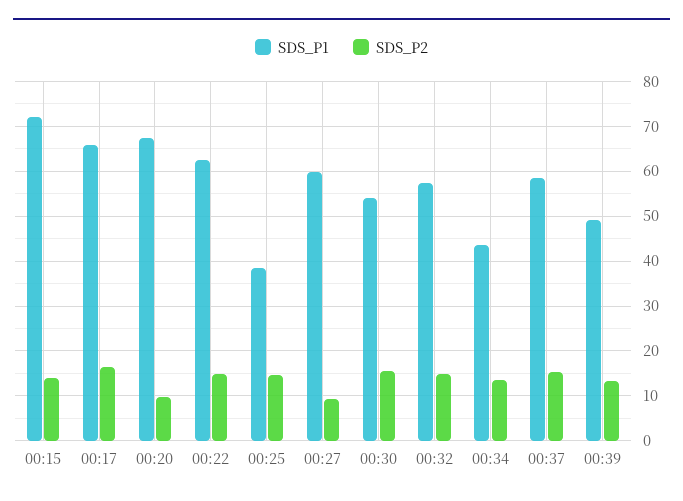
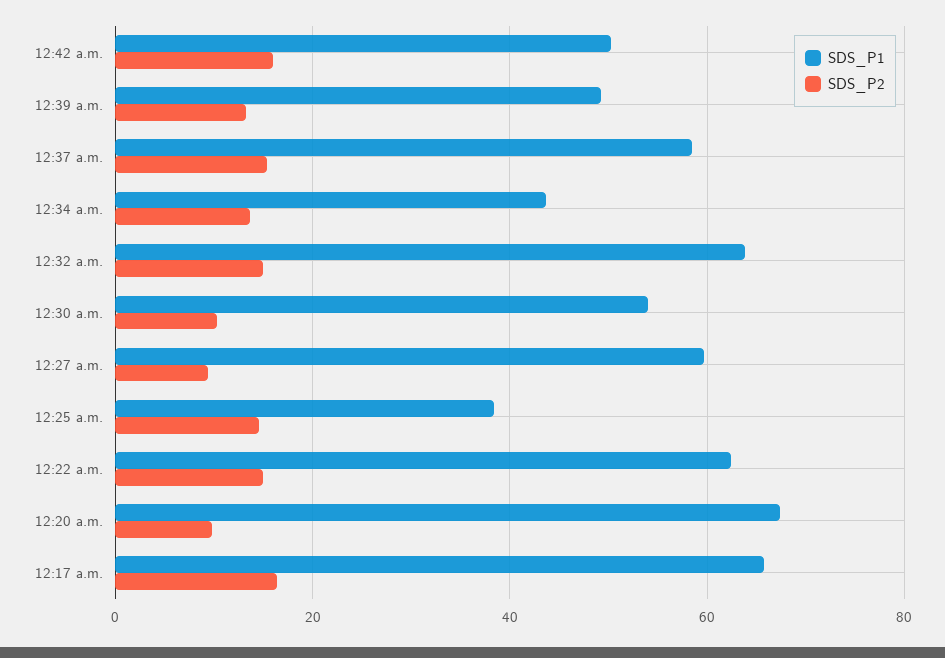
SDS_P1, 00:15: 72 -> none
SDS_P2, 00:15: 14 -> none
SDS_P2, 00:30: 16 -> 10
SDS_P1, 00:32: 58 -> 64
SDS_P1, 12:42 a.m.: none -> 50
SDS_P2, 12:42 a.m.: none -> 16

